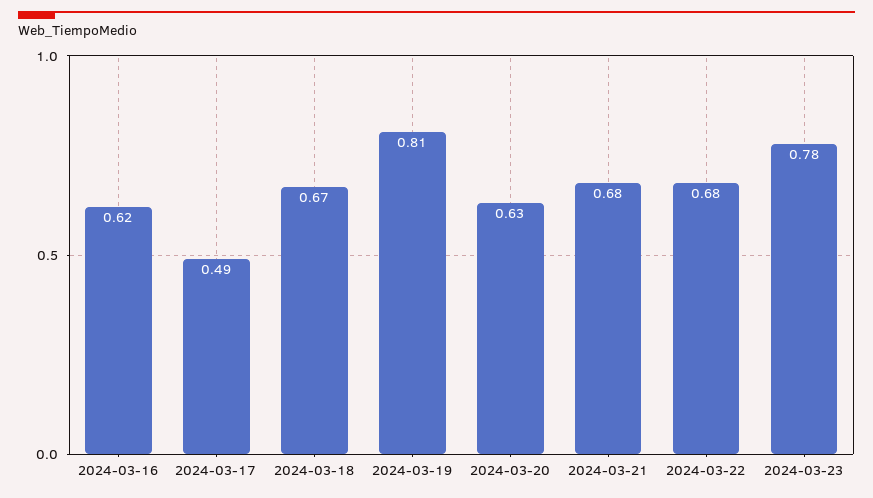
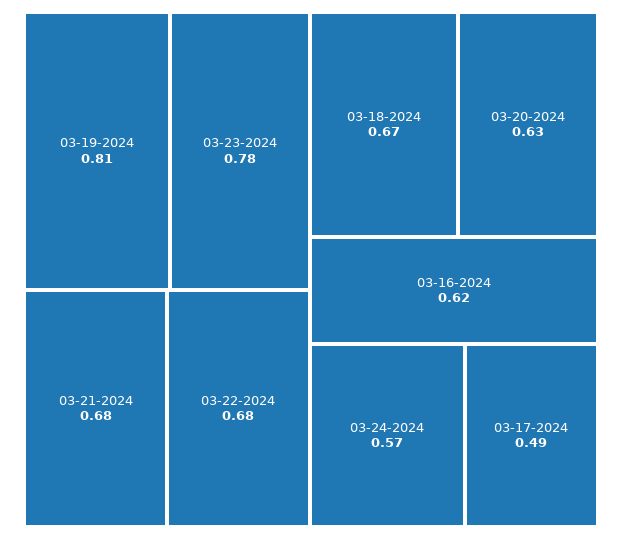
03-24-2024: none -> 0.57

